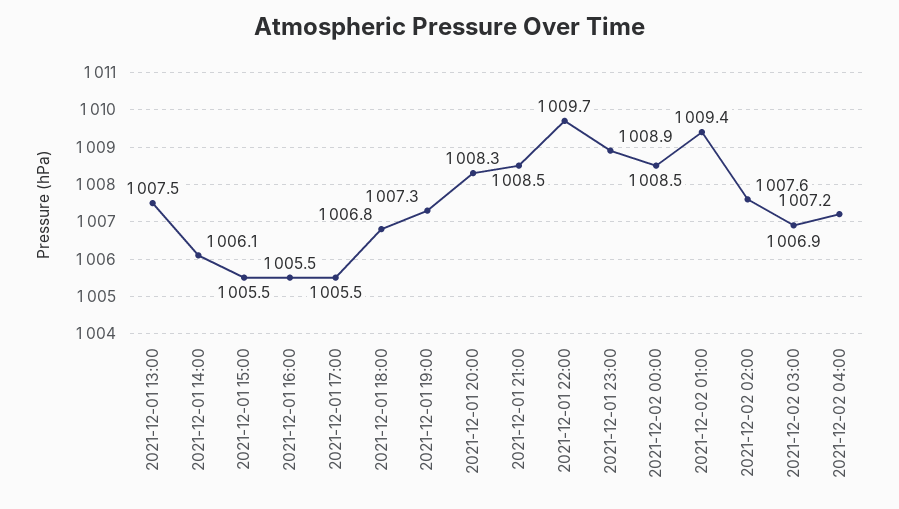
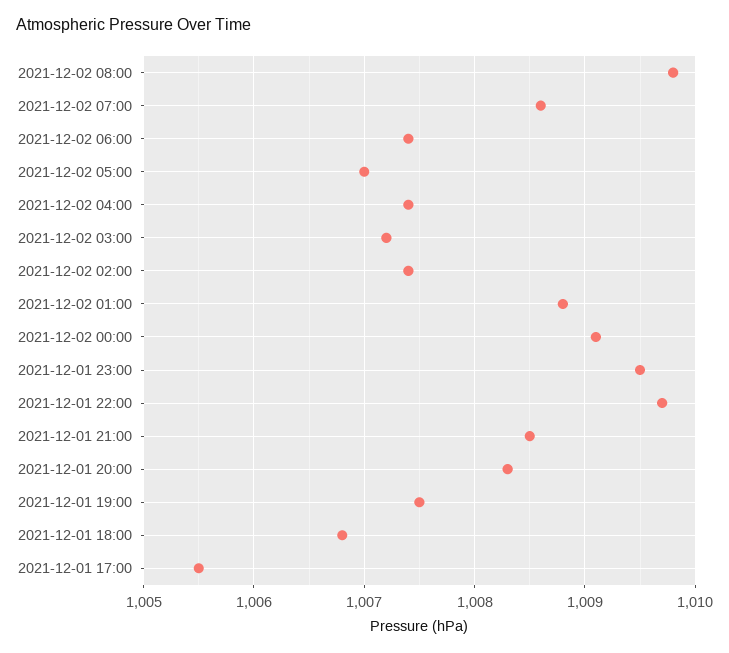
2021-12-01 13:00: 1007.5 -> none
2021-12-01 14:00: 1006.1 -> none
2021-12-01 15:00: 1005.5 -> none
2021-12-01 16:00: 1005.5 -> none
2021-12-01 19:00: 1007.3 -> 1007.5
2021-12-01 23:00: 1008.9 -> 1009.5
2021-12-02 00:00: 1008.5 -> 1009.1
2021-12-02 01:00: 1009.4 -> 1008.8
2021-12-02 02:00: 1007.6 -> 1007.4
2021-12-02 03:00: 1006.9 -> 1007.2
2021-12-02 04:00: 1007.2 -> 1007.4
2021-12-02 08:00: none -> 1009.8
2021-12-02 07:00: none -> 1008.6
2021-12-02 06:00: none -> 1007.4
2021-12-02 05:00: none -> 1007

